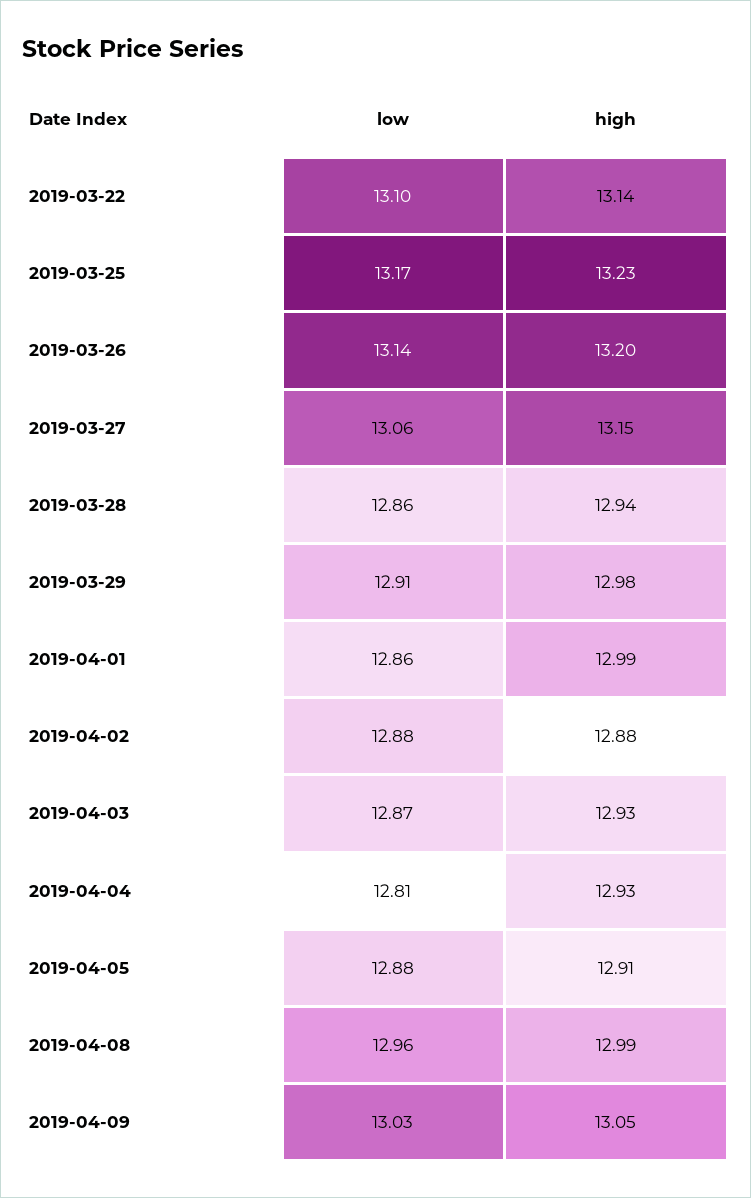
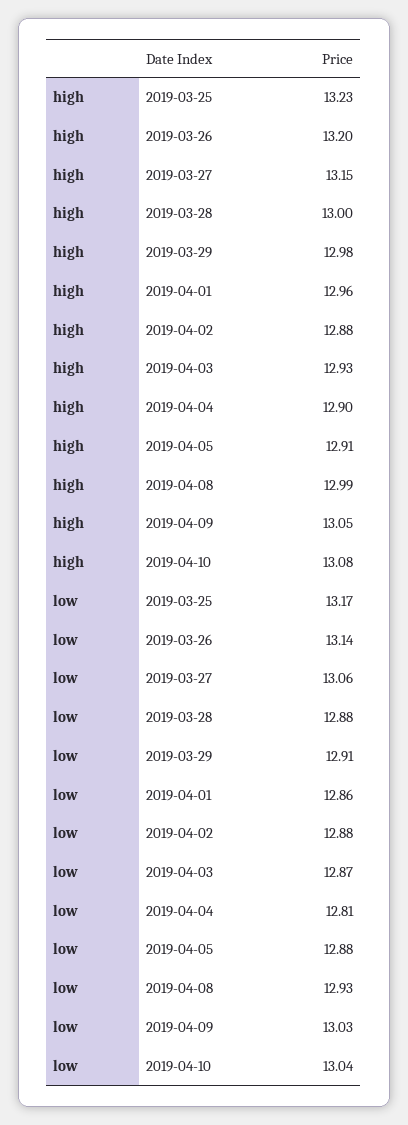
low, 2019-03-22: 13.1 -> none
high, 2019-03-22: 13.14 -> none
low, 2019-03-28: 12.86 -> 12.88
high, 2019-03-28: 12.94 -> 13
high, 2019-04-01: 12.99 -> 12.96
high, 2019-04-04: 12.93 -> 12.9
low, 2019-04-08: 12.96 -> 12.93
high, 2019-04-10: none -> 13.08
low, 2019-04-10: none -> 13.04

